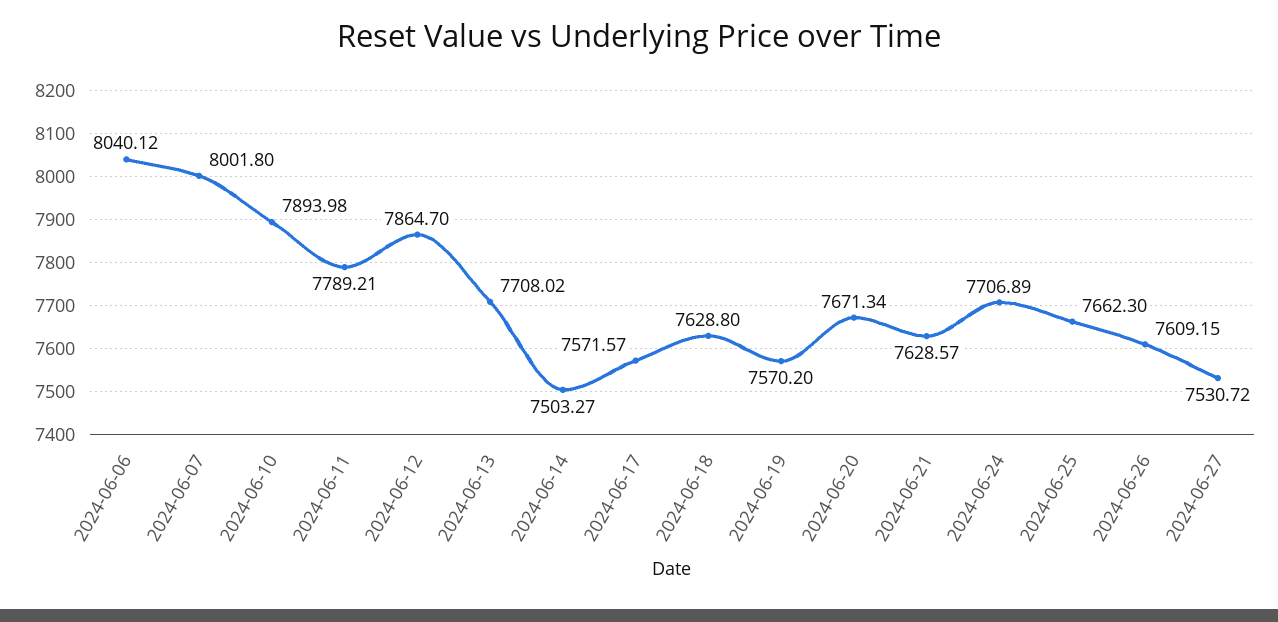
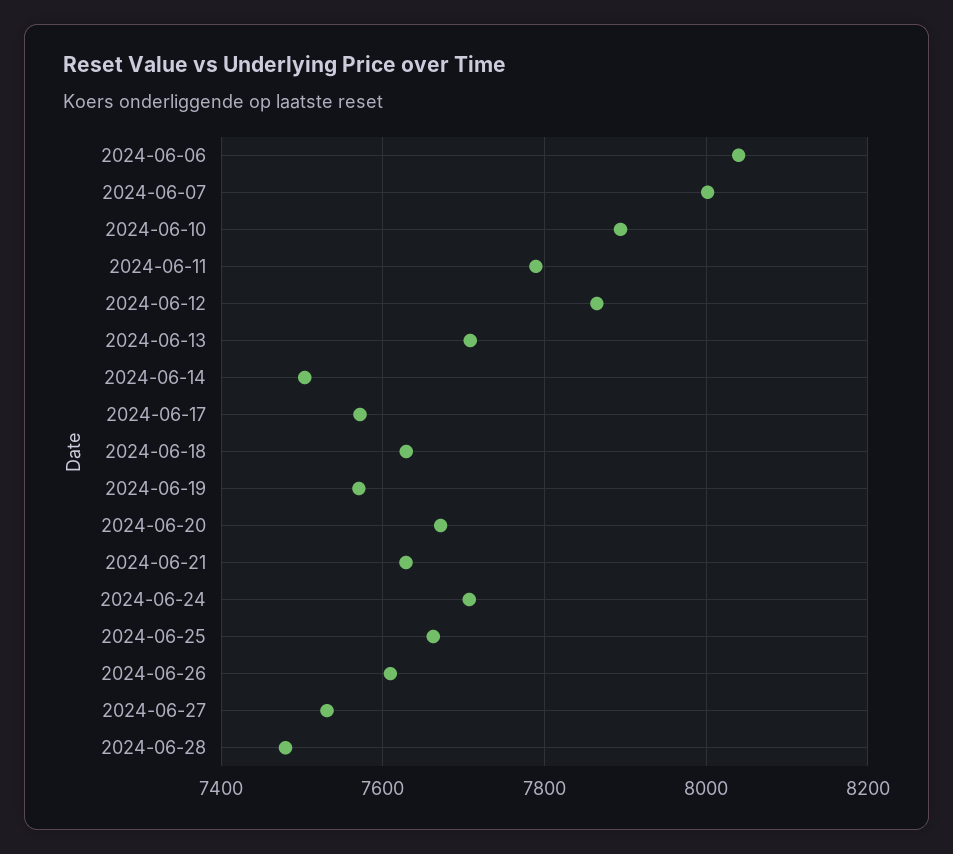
2024-06-28: none -> 7480

